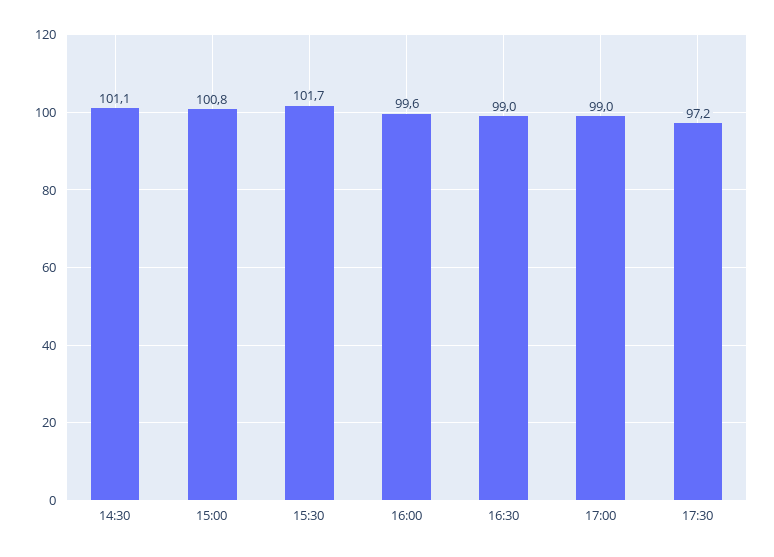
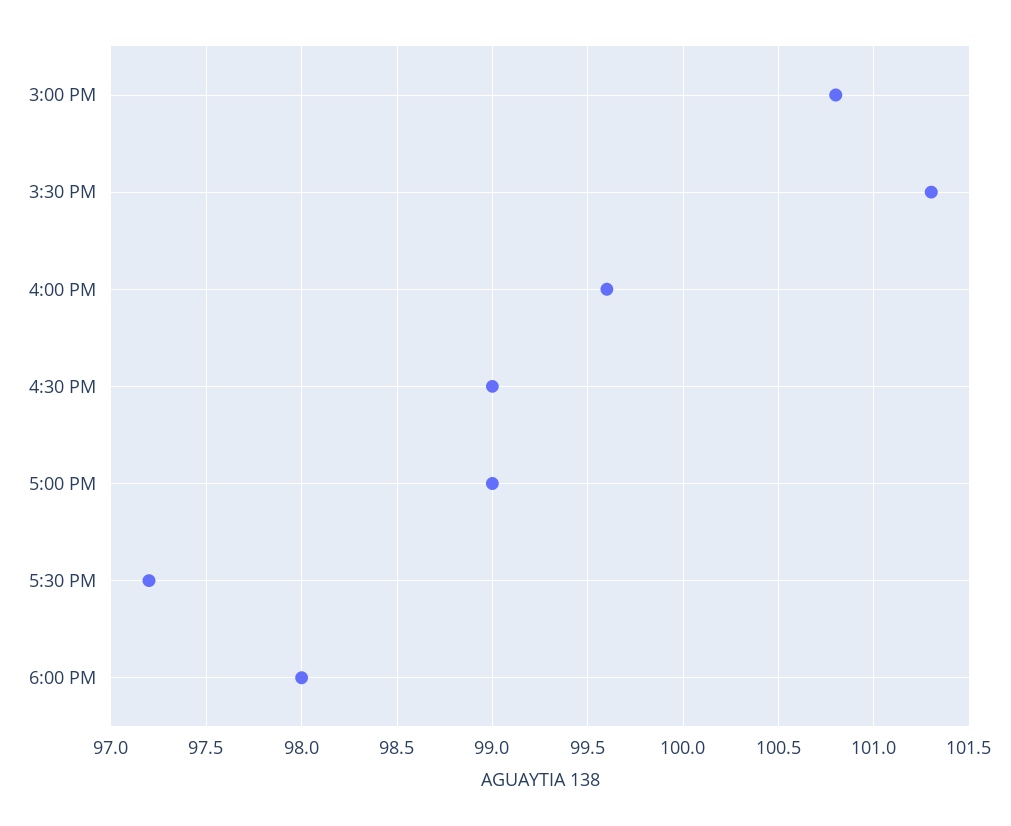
14:30: 101.1 -> none
15:30: 101.7 -> 101.3
6:00 PM: none -> 98

